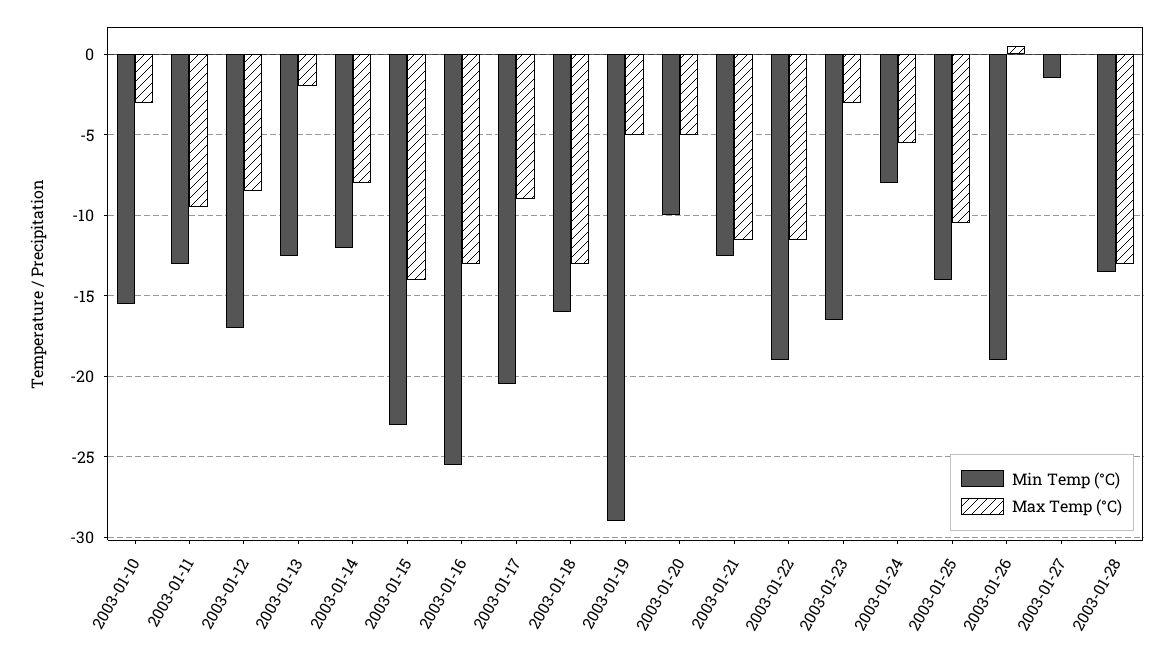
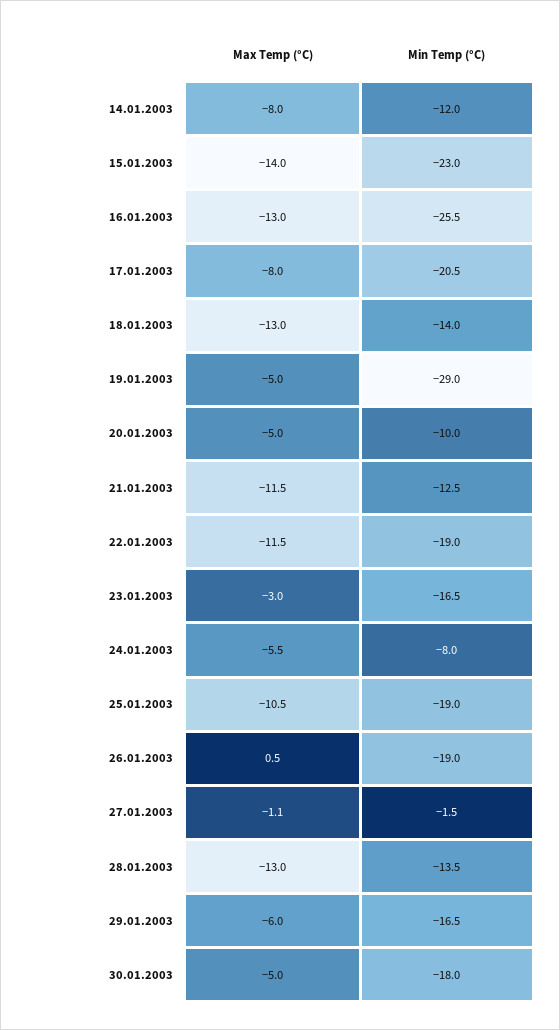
Min Temp (°C), 2003-01-10: -15.5 -> none
Max Temp (°C), 2003-01-10: -3 -> none
Min Temp (°C), 2003-01-11: -13 -> none
Max Temp (°C), 2003-01-11: -9.5 -> none
Min Temp (°C), 2003-01-12: -17 -> none
Max Temp (°C), 2003-01-12: -8.5 -> none
Min Temp (°C), 2003-01-13: -12.5 -> none
Max Temp (°C), 2003-01-13: -2 -> none
Max Temp (°C), 2003-01-17: -9 -> -8
Min Temp (°C), 2003-01-18: -16 -> -14
Min Temp (°C), 2003-01-25: -14 -> -19
Max Temp (°C), 2003-01-27: 0 -> -1.1
Max Temp (°C), 29.01.2003: none -> -6
Min Temp (°C), 29.01.2003: none -> -16.5
Max Temp (°C), 30.01.2003: none -> -5
Min Temp (°C), 30.01.2003: none -> -18

